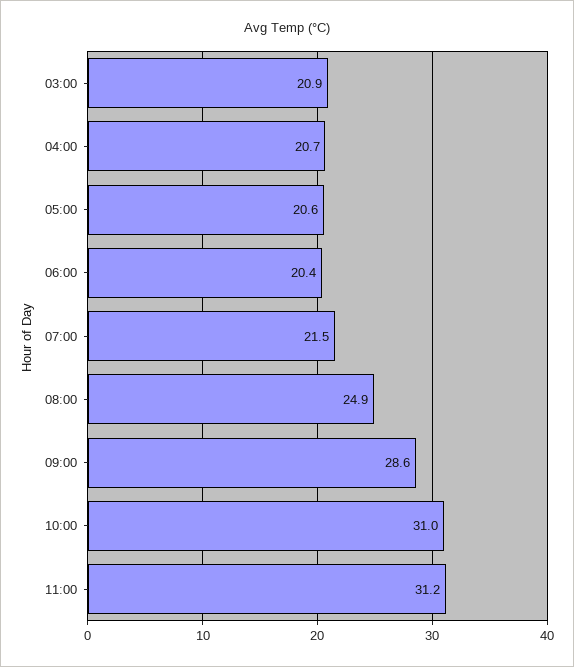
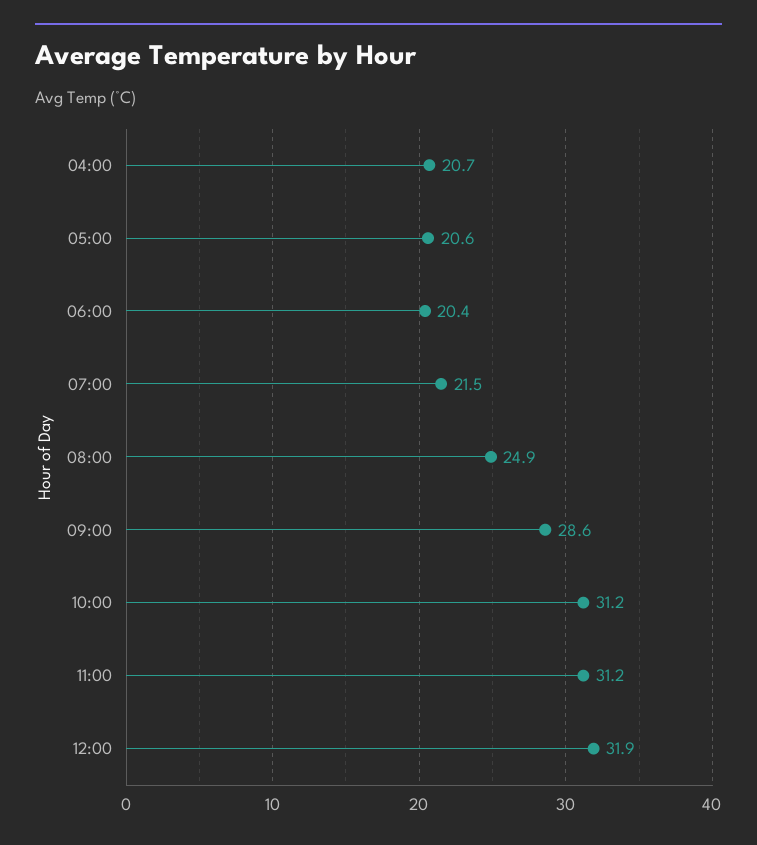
03:00: 20.9 -> none
10:00: 31 -> 31.2
12:00: none -> 31.9

